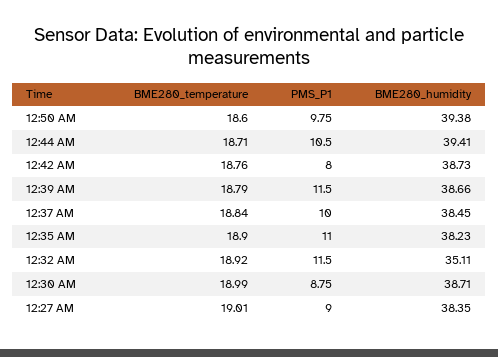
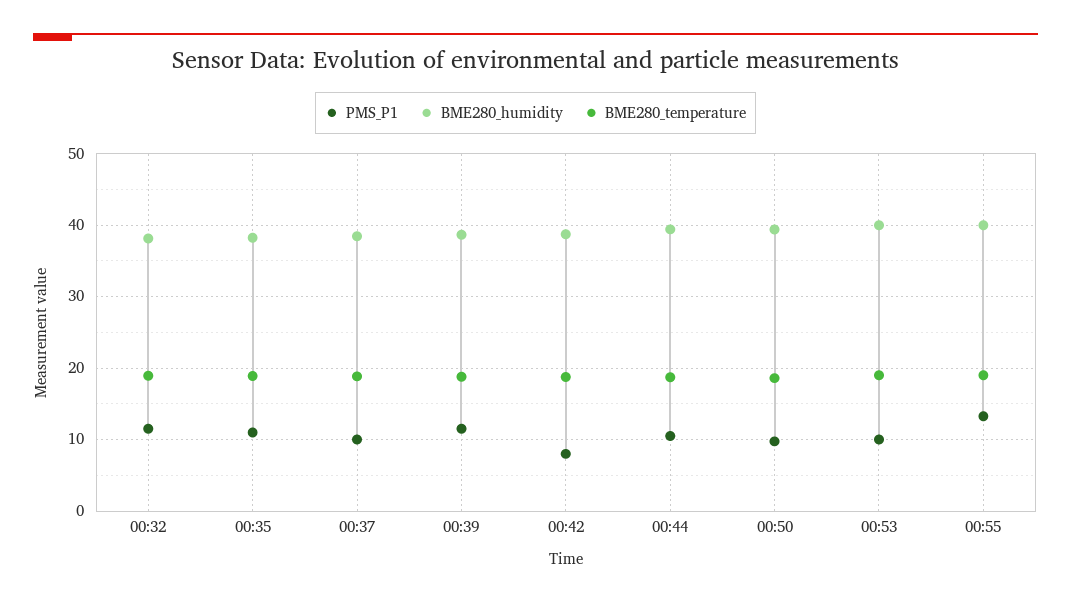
BME280_humidity, 12:32 AM: 35.11 -> 38
BME280_temperature, 12:30 AM: 18.99 -> none
PMS_P1, 12:30 AM: 8.75 -> none
BME280_humidity, 12:30 AM: 38.71 -> none
BME280_temperature, 12:27 AM: 19.01 -> none
PMS_P1, 12:27 AM: 9 -> none
BME280_humidity, 12:27 AM: 38.35 -> none
PMS_P1, 00:53: none -> 10
BME280_humidity, 00:53: none -> 40
BME280_temperature, 00:53: none -> 19
PMS_P1, 00:55: none -> 13
BME280_humidity, 00:55: none -> 40
BME280_temperature, 00:55: none -> 19

